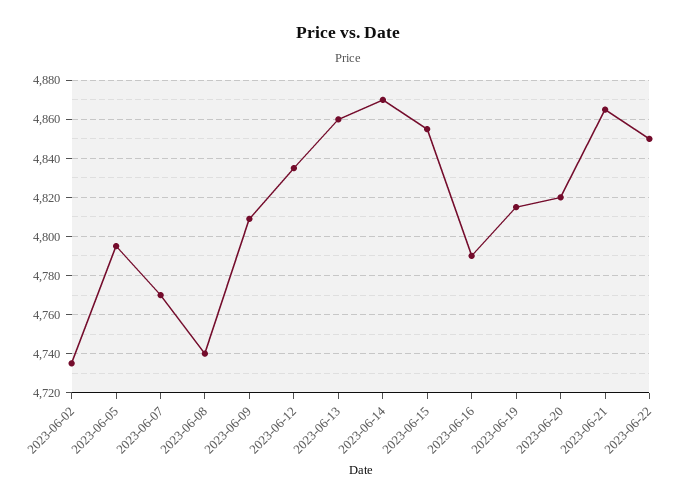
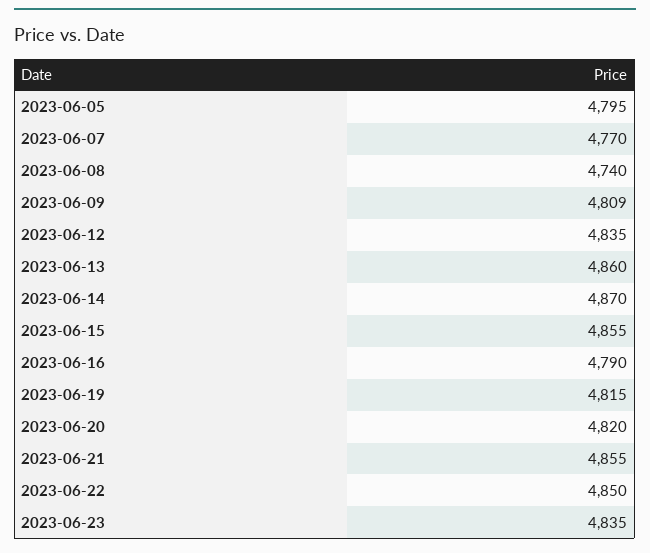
2023-06-02: 4735 -> none
2023-06-21: 4865 -> 4855
2023-06-23: none -> 4835

